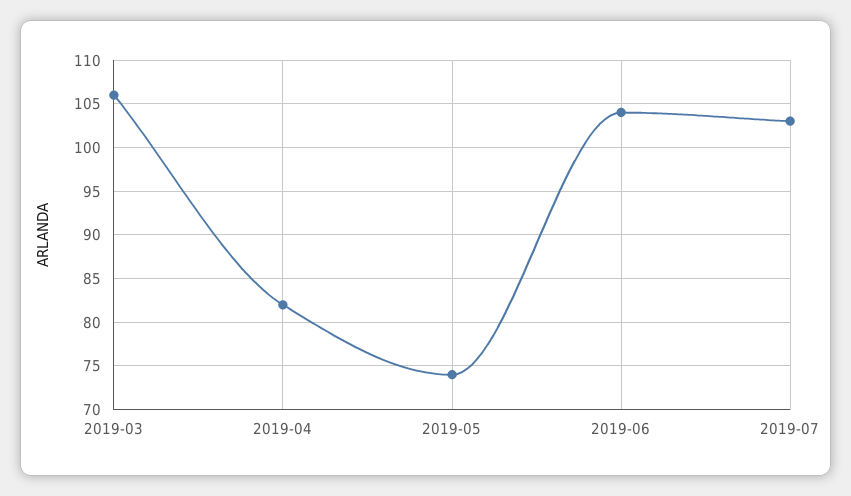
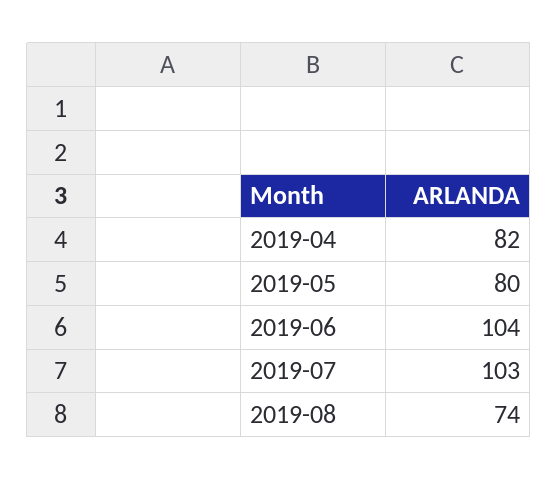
2019-03: 106 -> none
2019-05: 74 -> 80
2019-08: none -> 74

